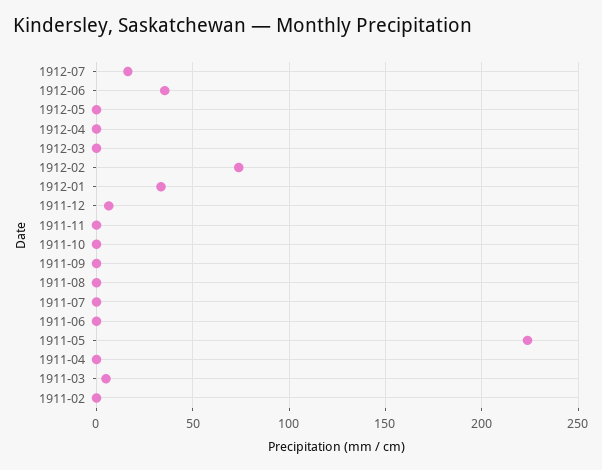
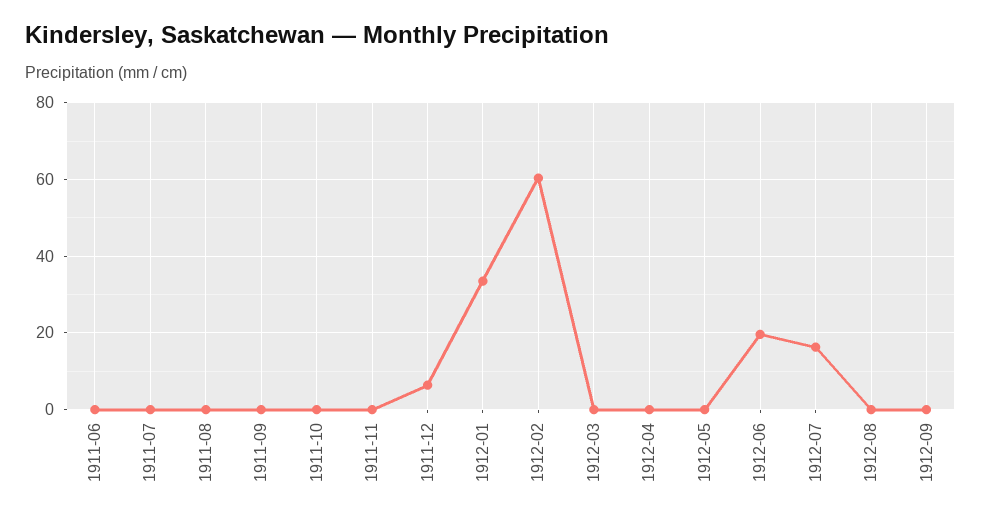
1912-06: 35 -> 20
1912-02: 75 -> 60
1911-05: 225 -> none
1911-04: 0 -> none
1911-03: 5 -> none
1911-02: 0 -> none
1912-08: none -> 0
1912-09: none -> 0

